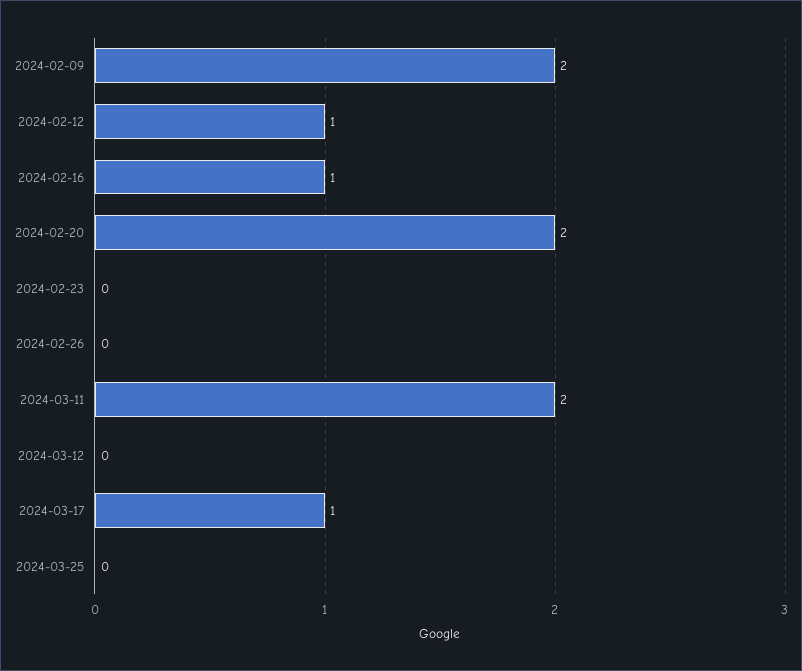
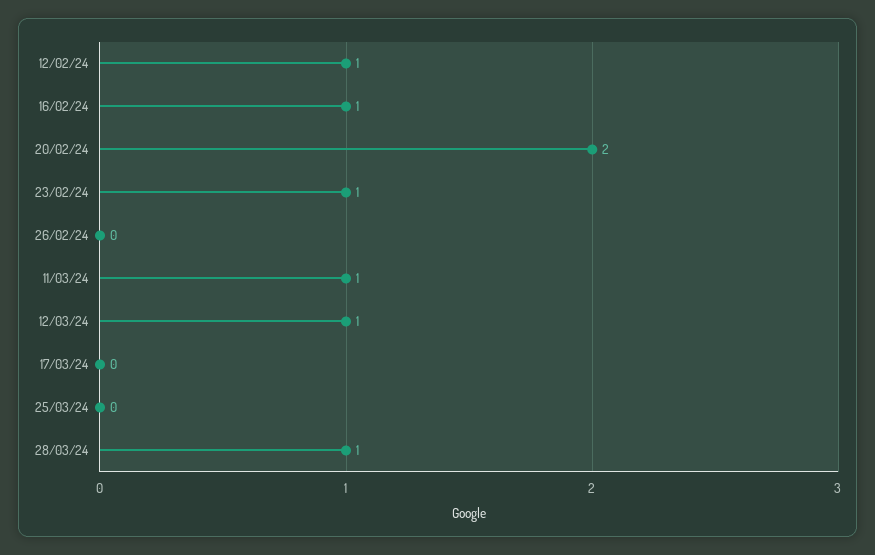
2024-02-09: 2 -> none
2024-02-23: 0 -> 1
2024-03-11: 2 -> 1
2024-03-12: 0 -> 1
2024-03-17: 1 -> 0
28/03/24: none -> 1

